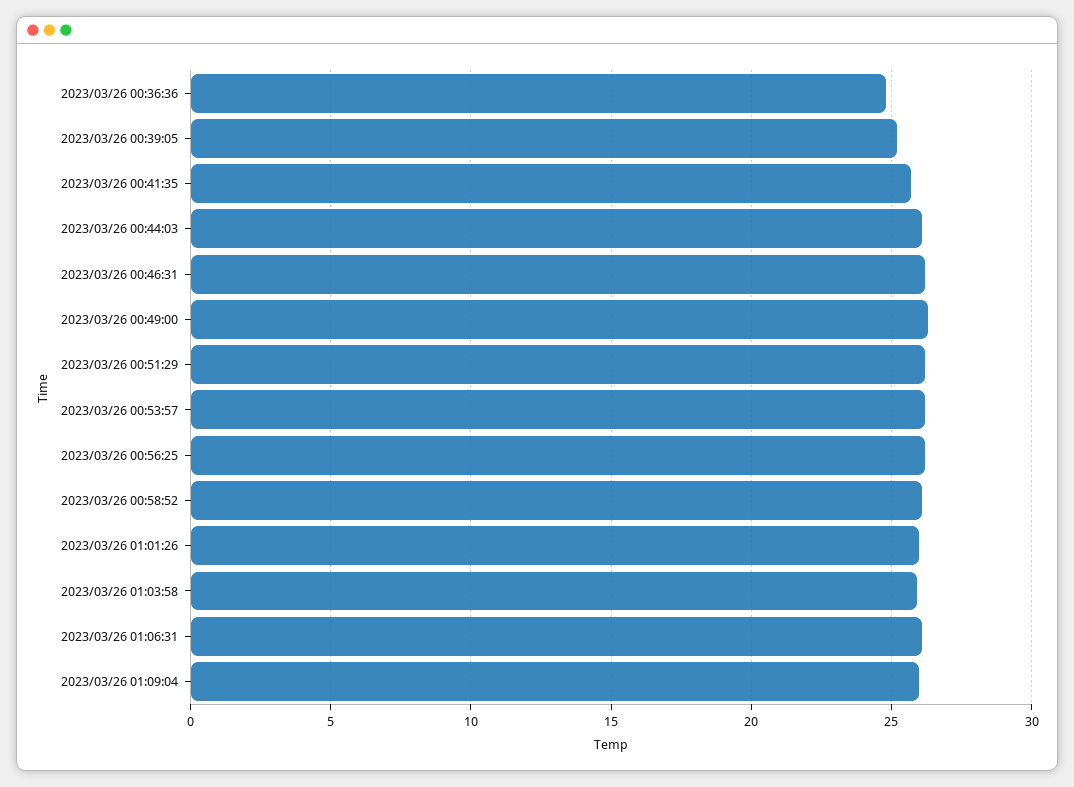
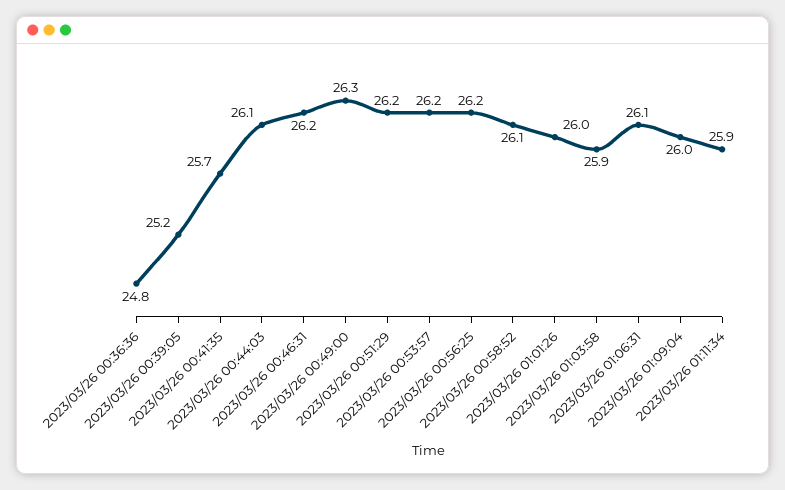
2023/03/26 01:11:34: none -> 25.9

